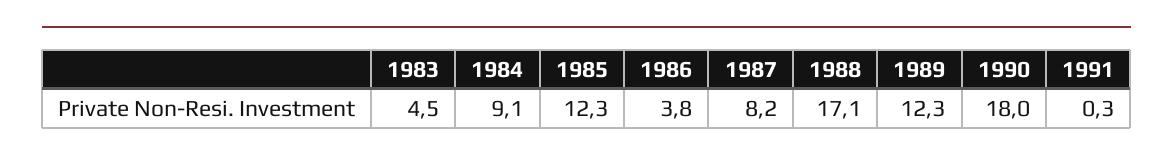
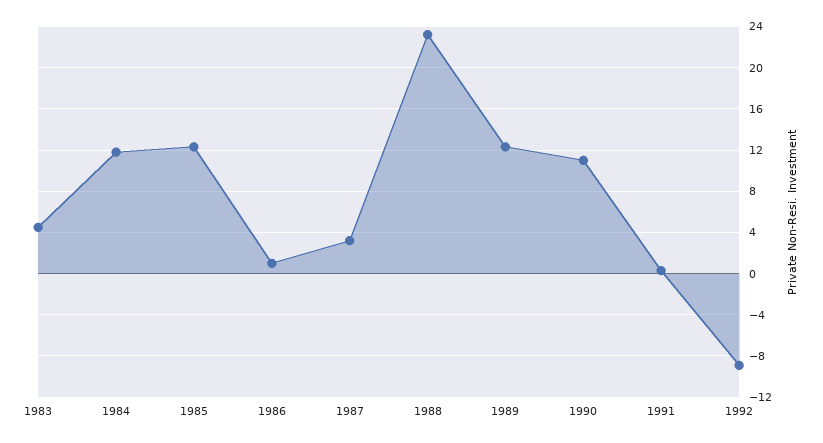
1984: 9.1 -> 12
1986: 3.8 -> 1
1987: 8.2 -> 3
1988: 17.1 -> 23
1990: 18 -> 11
1992: none -> -9

